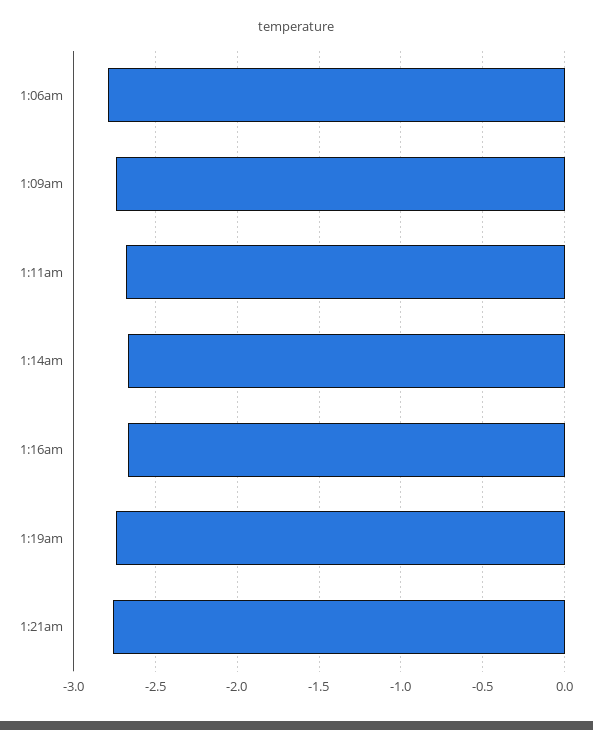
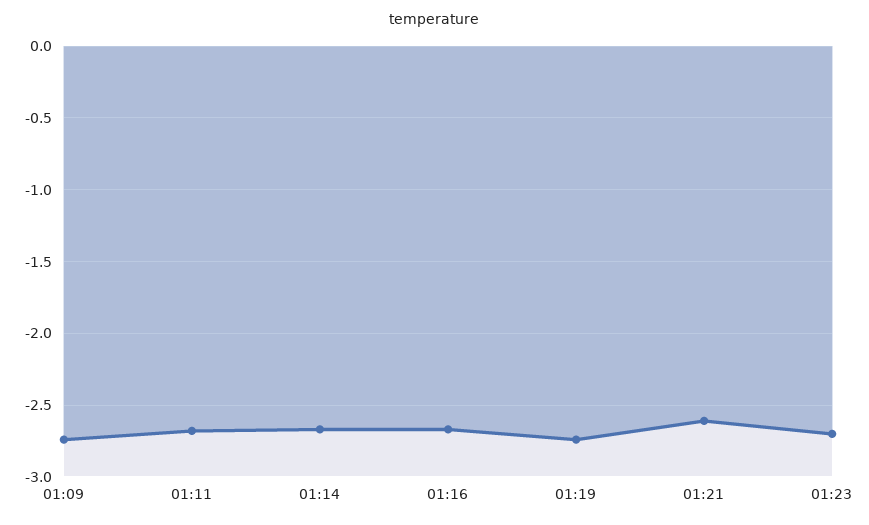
1:06am: -2.8 -> none
1:21am: -2.75 -> -2.6
01:23: none -> -2.7

